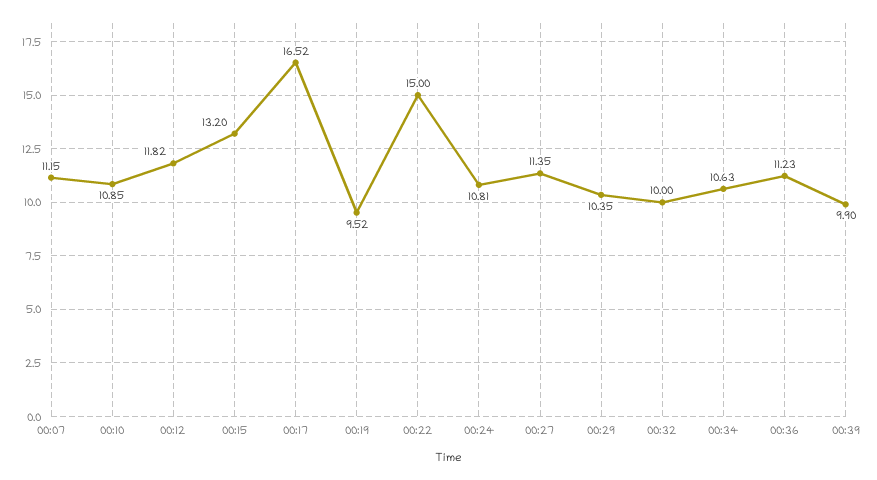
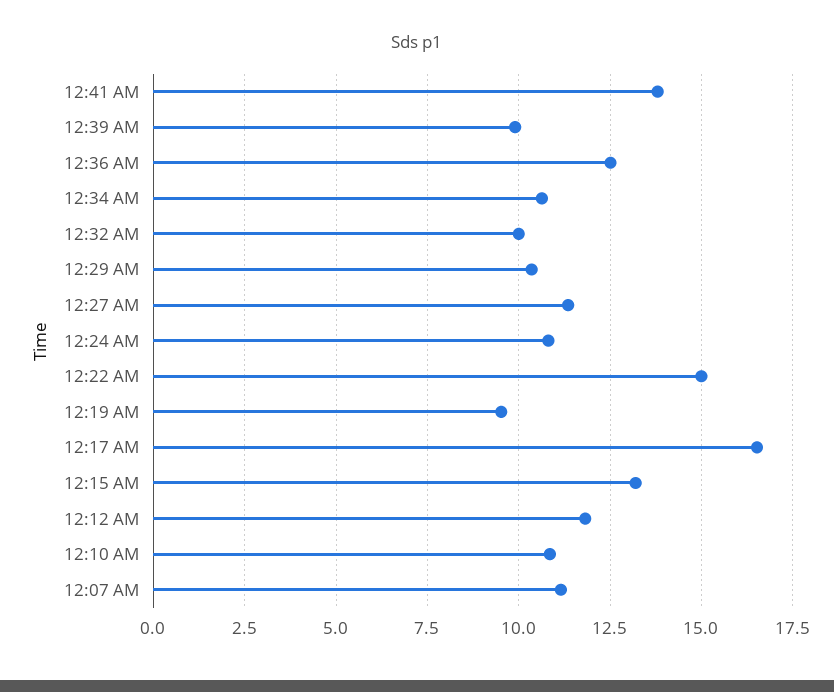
00:36: 11.23 -> 12.5
12:41 AM: none -> 13.75

